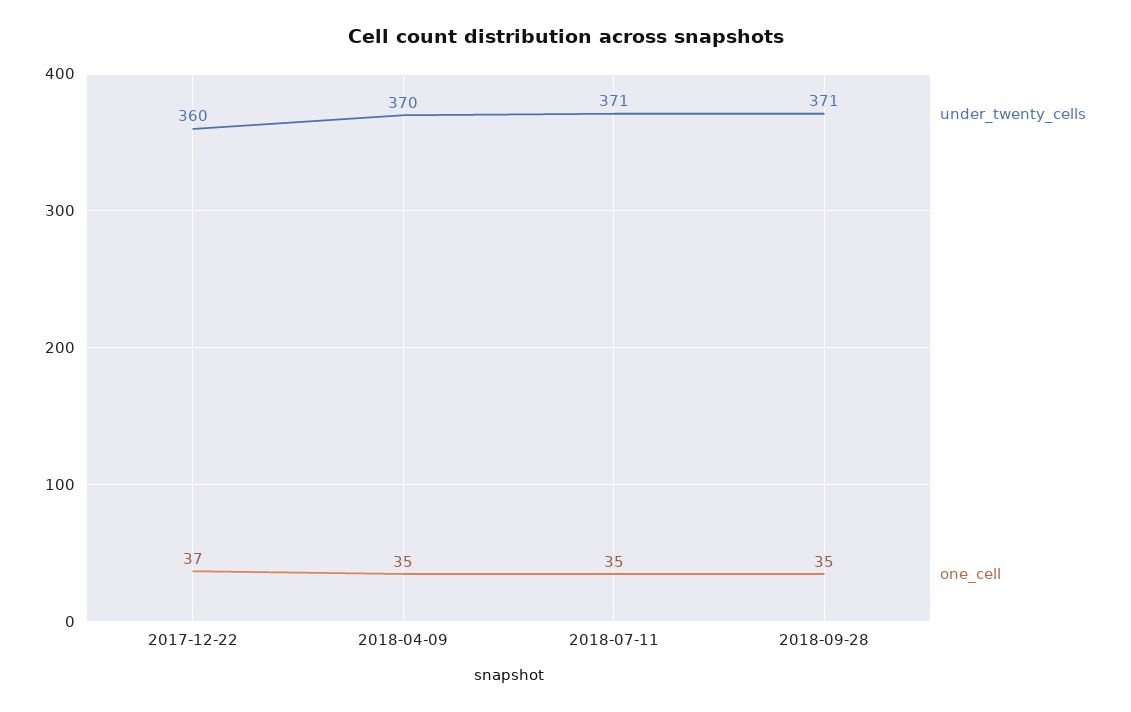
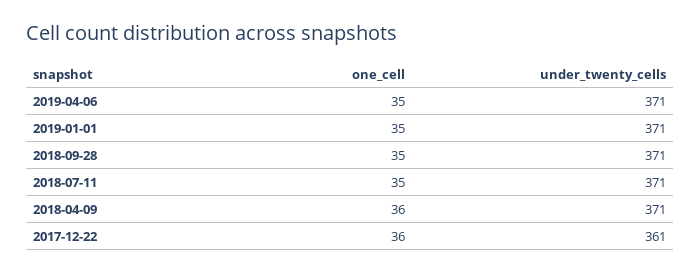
under_twenty_cells, 2017-12-22: 360 -> 361
one_cell, 2017-12-22: 37 -> 36
under_twenty_cells, 2018-04-09: 370 -> 371
one_cell, 2018-04-09: 35 -> 36
one_cell, 2019-04-06: none -> 35
under_twenty_cells, 2019-04-06: none -> 371
one_cell, 2019-01-01: none -> 35
under_twenty_cells, 2019-01-01: none -> 371

